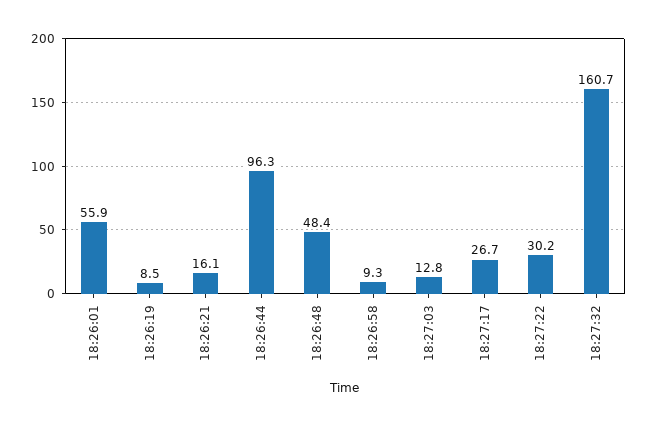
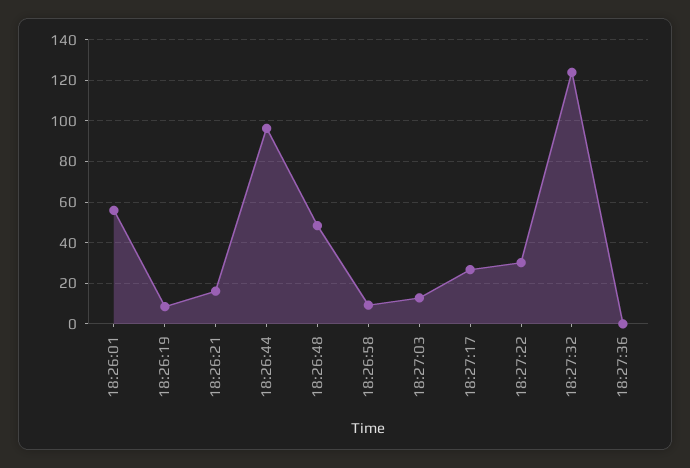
18:27:32: 160.7 -> 125
18:27:36: none -> 0

